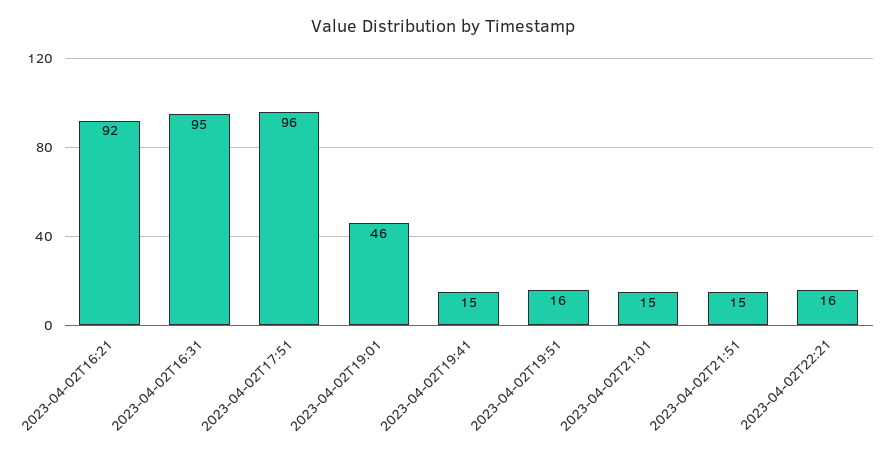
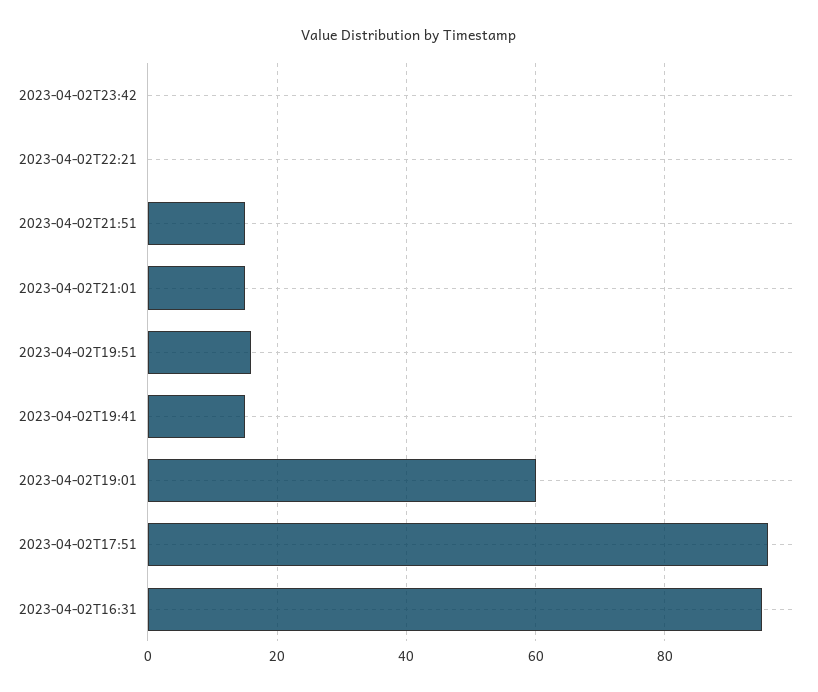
2023-04-02T16:21: 92 -> none
2023-04-02T19:01: 46 -> 60
2023-04-02T22:21: 16 -> 0
2023-04-02T23:42: none -> 0

